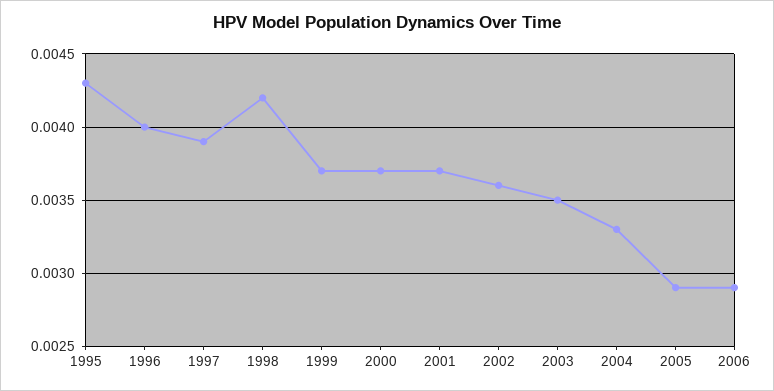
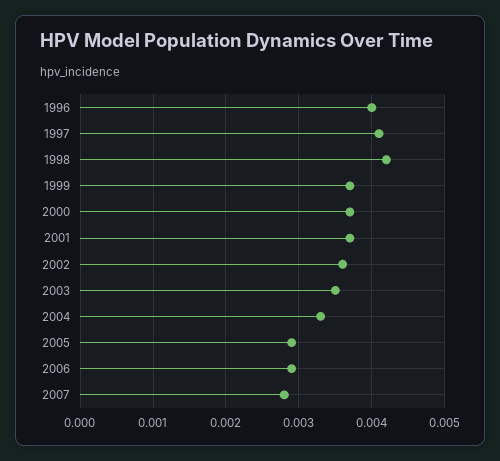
1995: 0.0043 -> none
1997: 0.0039 -> 0.0041
2007: none -> 0.0028

